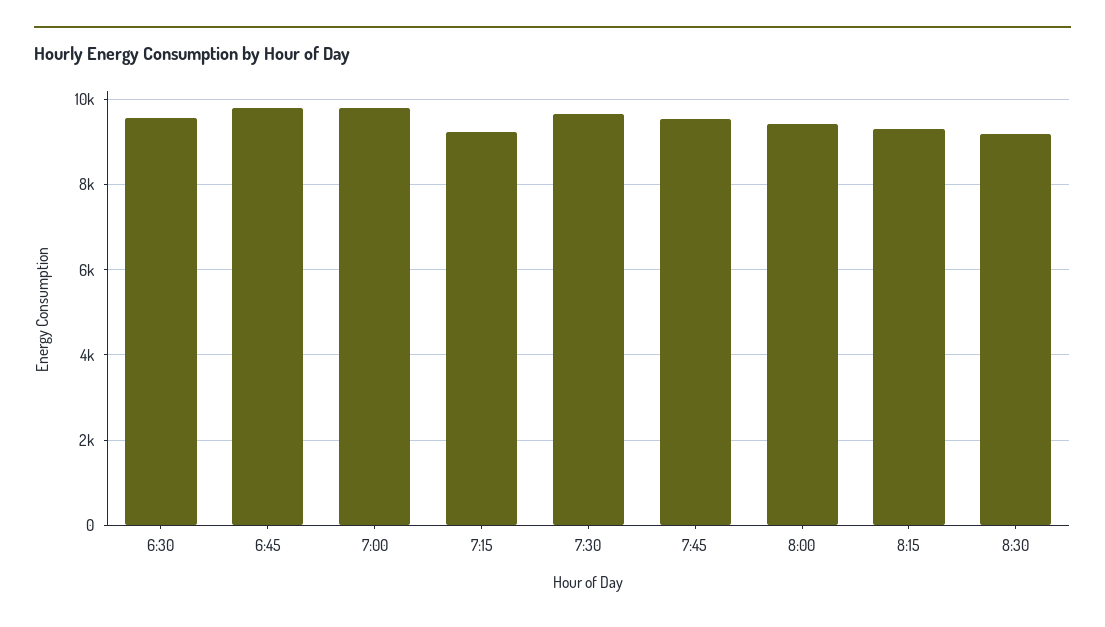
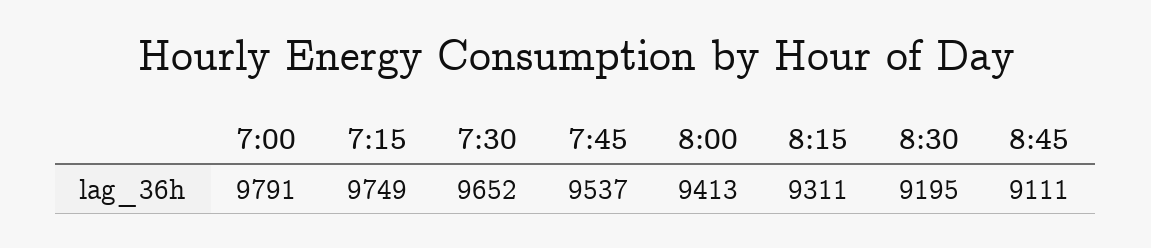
6:30: 9600 -> none
6:45: 9800 -> none
7:15: 9200 -> 9749
8:45: none -> 9111

